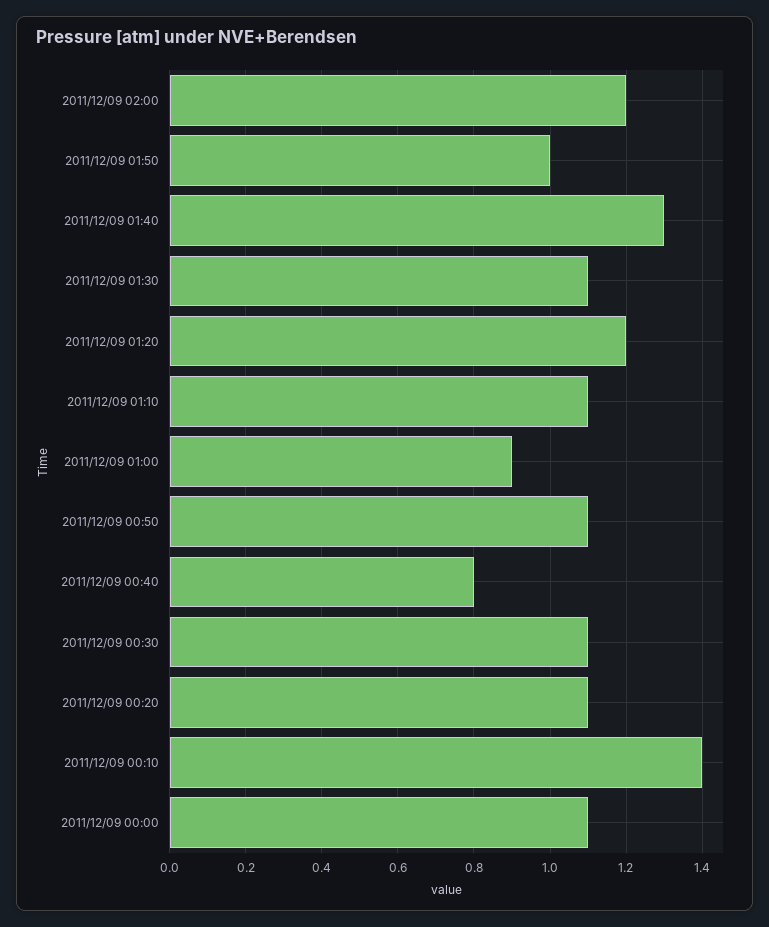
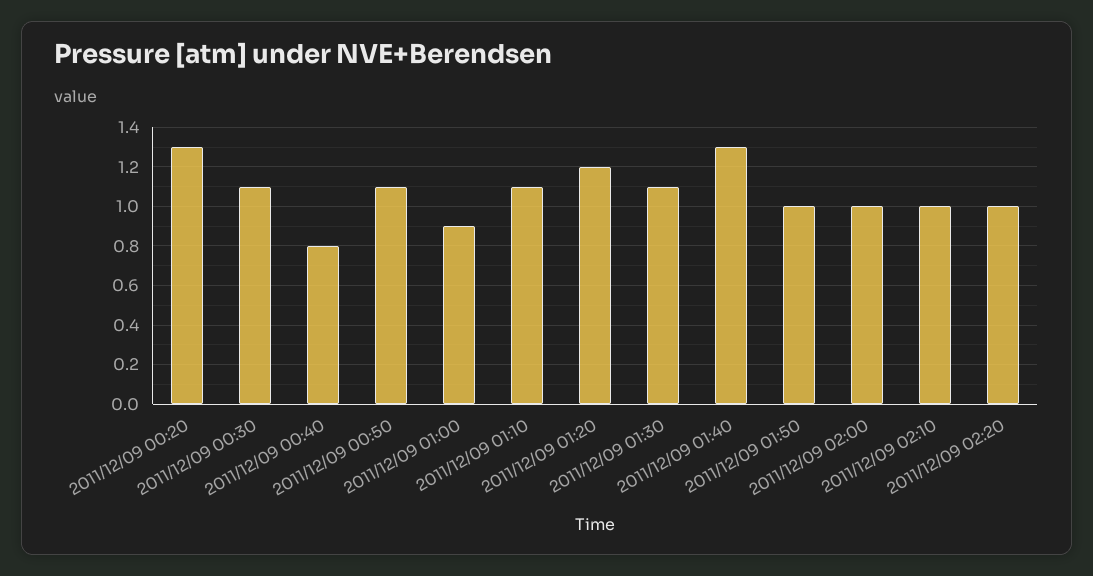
2011/12/09 02:00: 1.2 -> 1
2011/12/09 00:20: 1.1 -> 1.3
2011/12/09 00:10: 1.4 -> none
2011/12/09 00:00: 1.1 -> none
2011/12/09 02:10: none -> 1
2011/12/09 02:20: none -> 1

